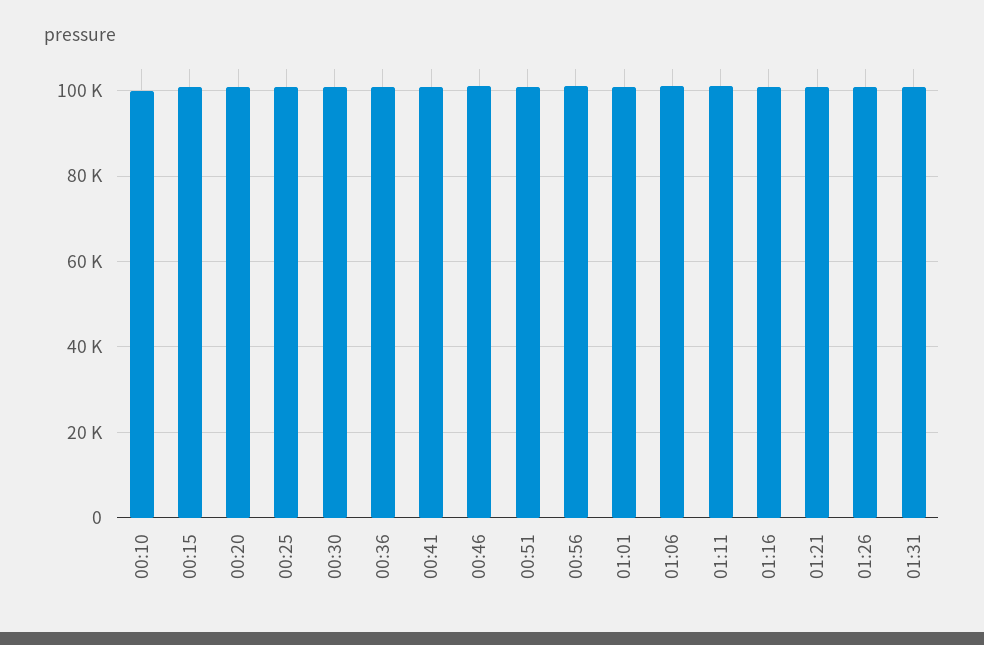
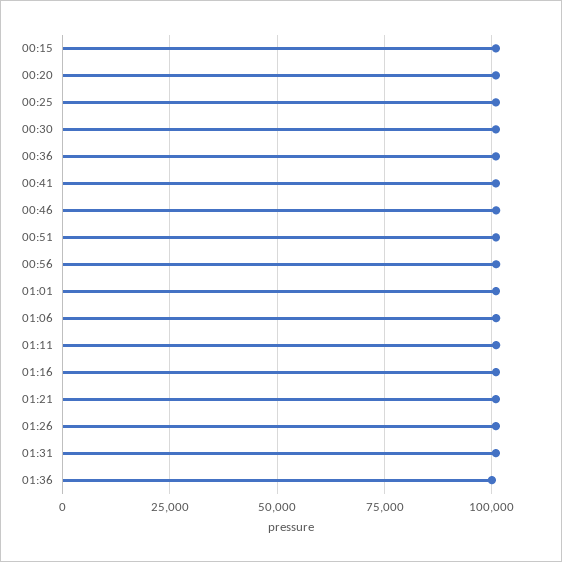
00:10: 100000 -> none
01:36: none -> 100000

